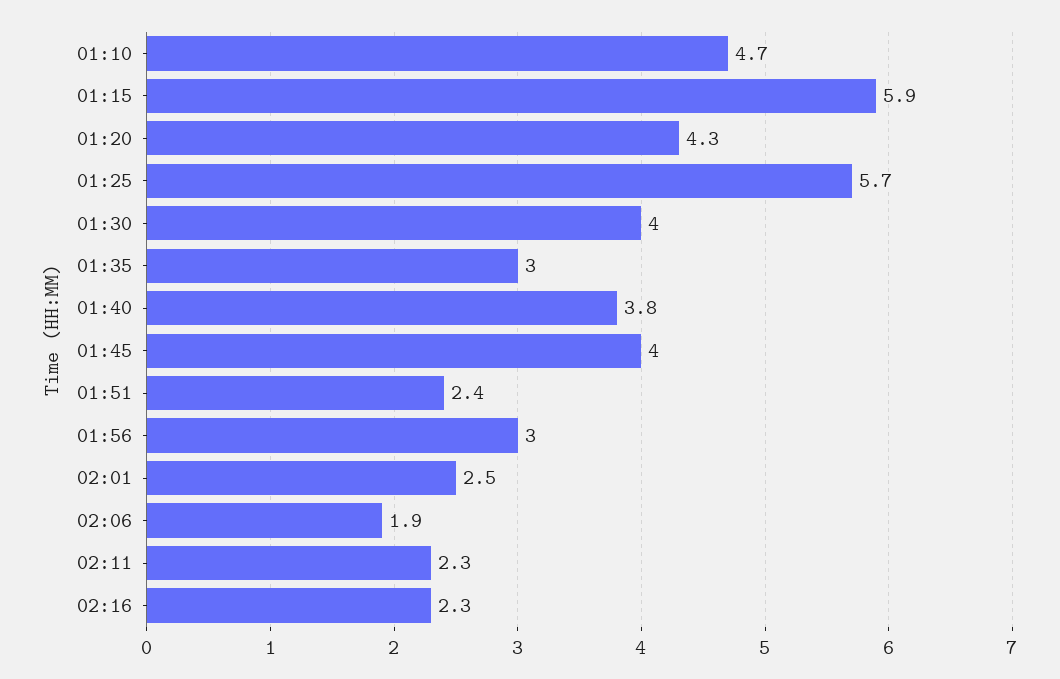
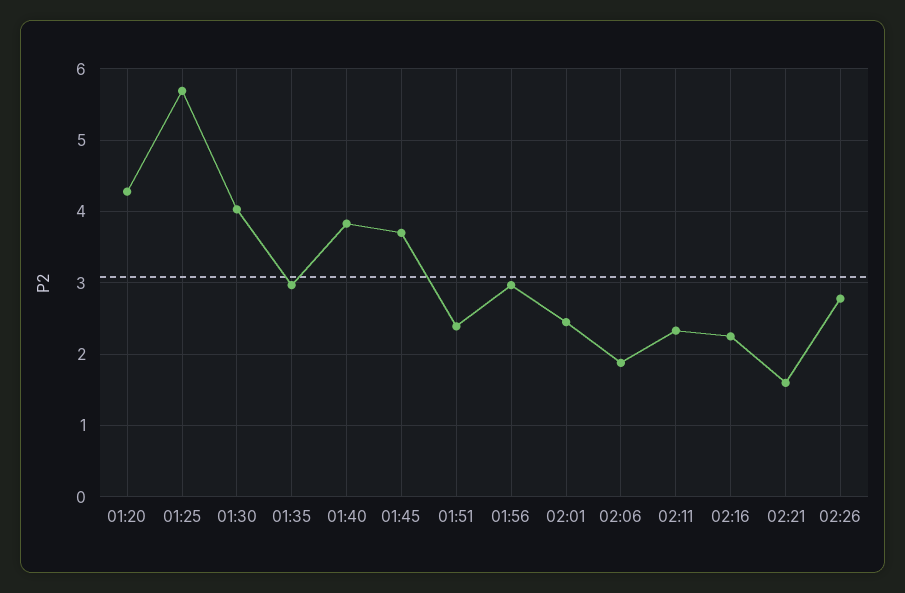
01:10: 4.7 -> none
01:15: 5.9 -> none
01:45: 4 -> 3.7
02:21: none -> 1.6
02:26: none -> 2.8

